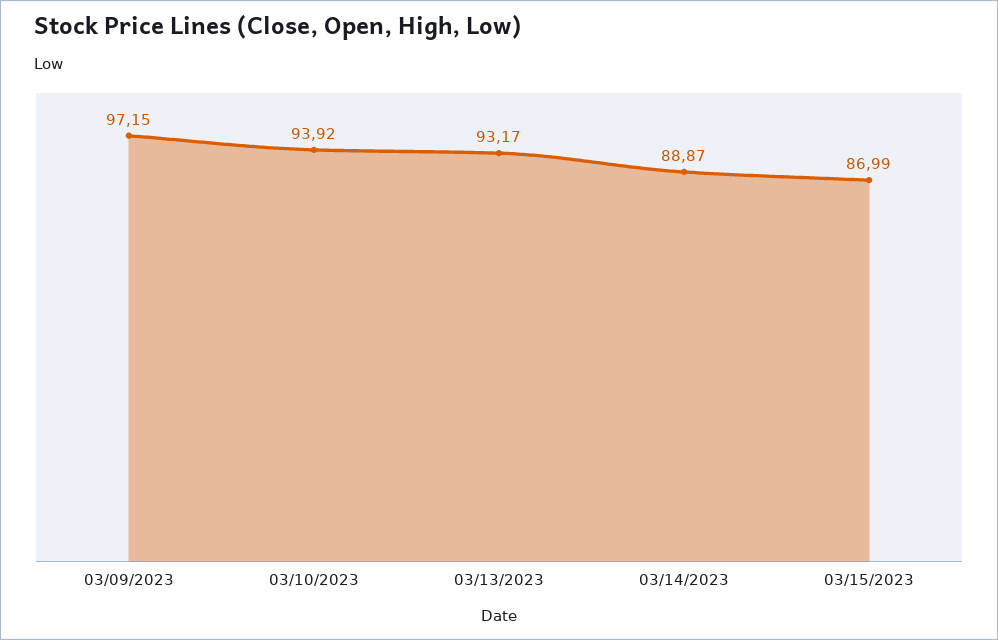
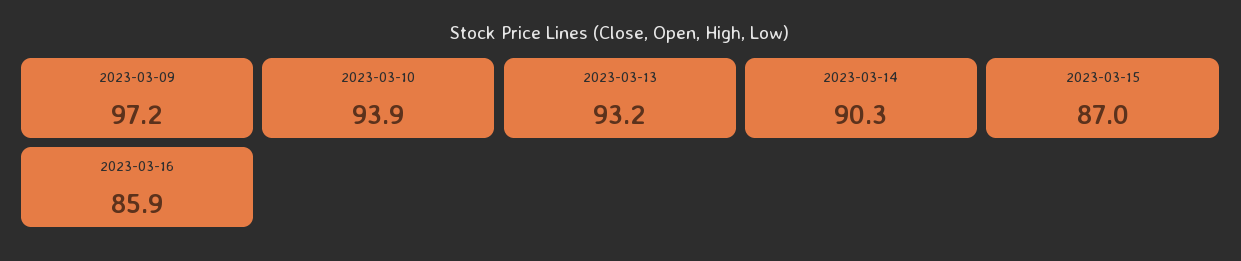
03/14/2023: 88.87 -> 90.3
2023-03-16: none -> 85.9

